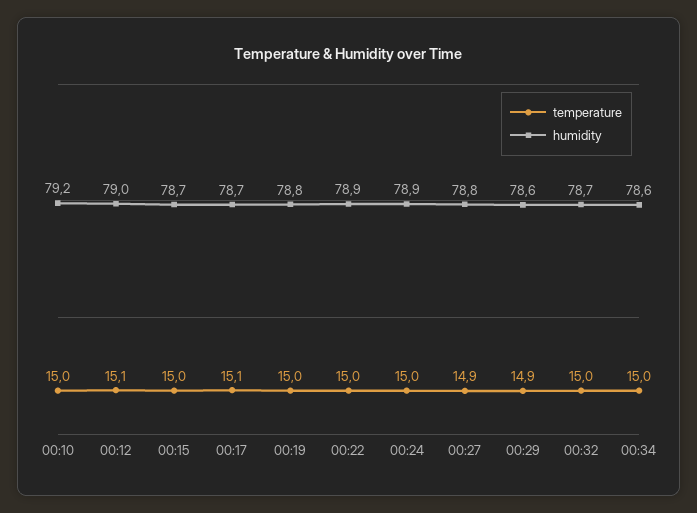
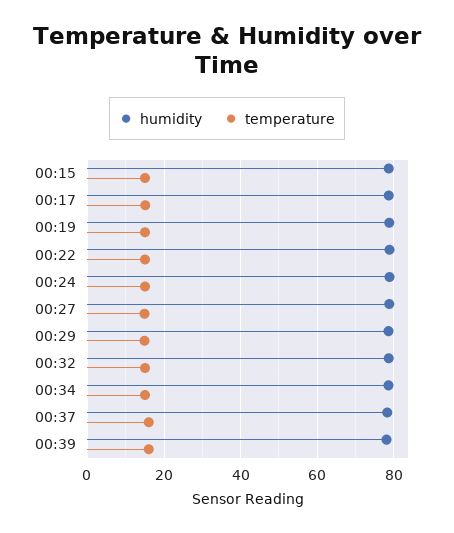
temperature, 00:10: 15 -> none
humidity, 00:10: 79.2 -> none
temperature, 00:12: 15.1 -> none
humidity, 00:12: 79 -> none
humidity, 00:37: none -> 78
temperature, 00:37: none -> 16
humidity, 00:39: none -> 78
temperature, 00:39: none -> 16

